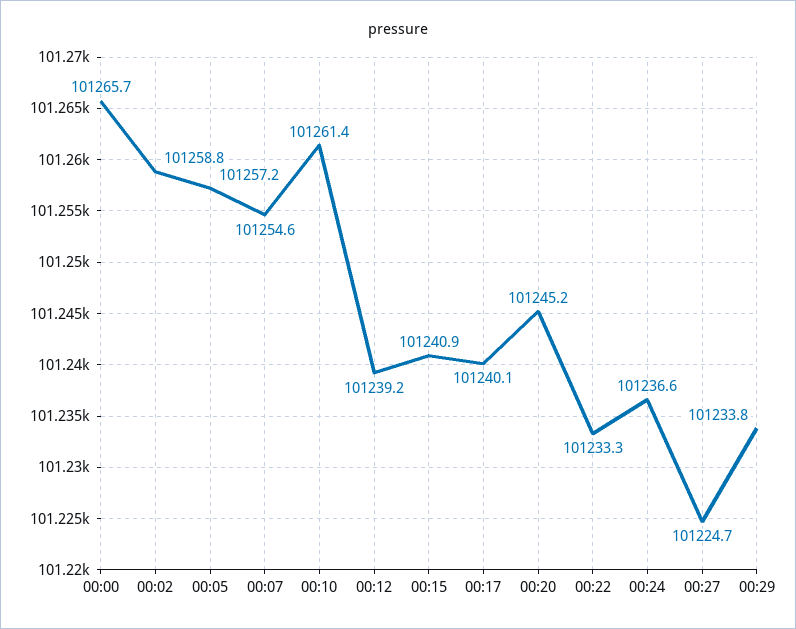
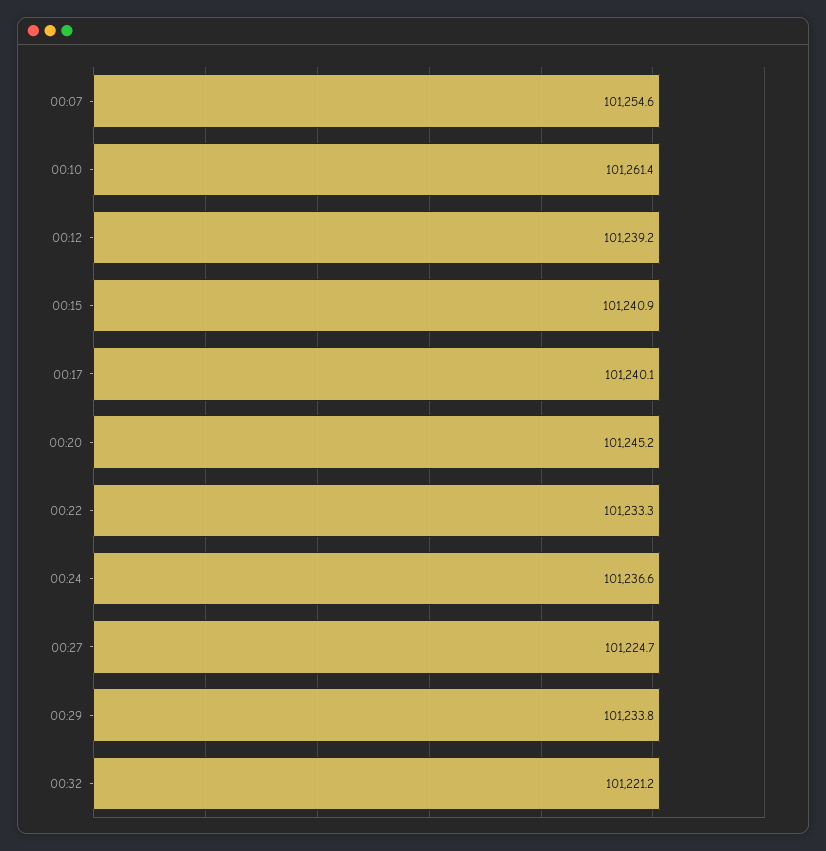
00:00: 101265.7 -> none
00:02: 101258.8 -> none
00:05: 101257.2 -> none
00:32: none -> 101221.2

